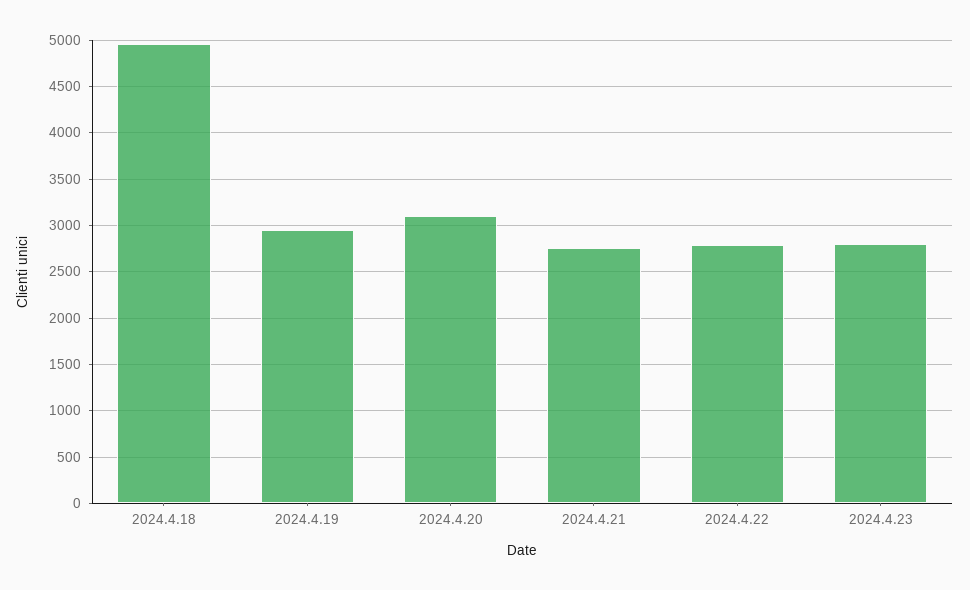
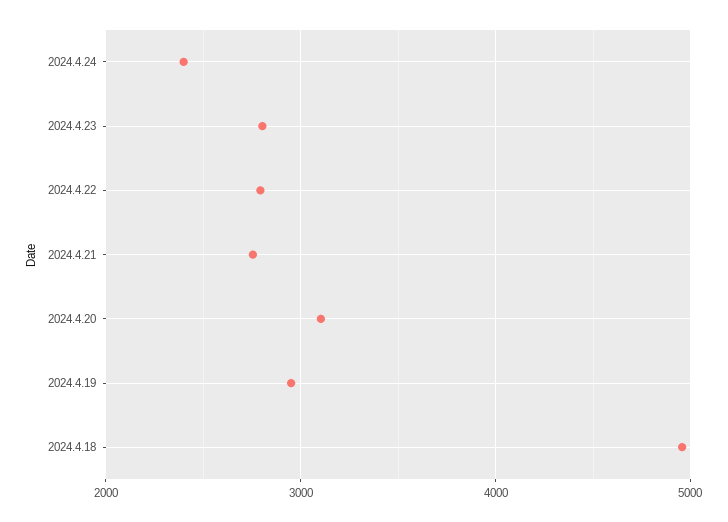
2024.4.24: none -> 2400

